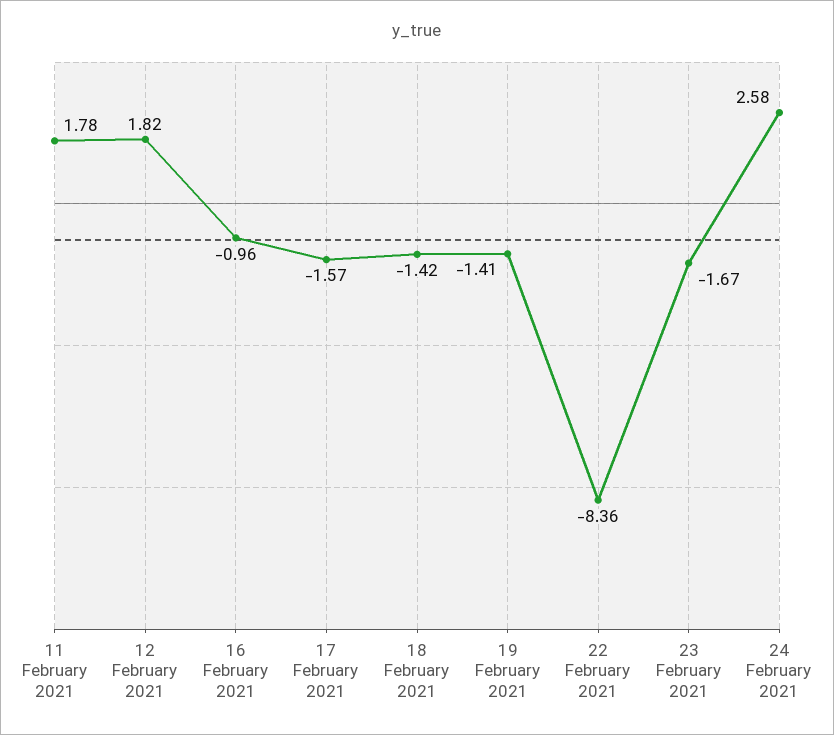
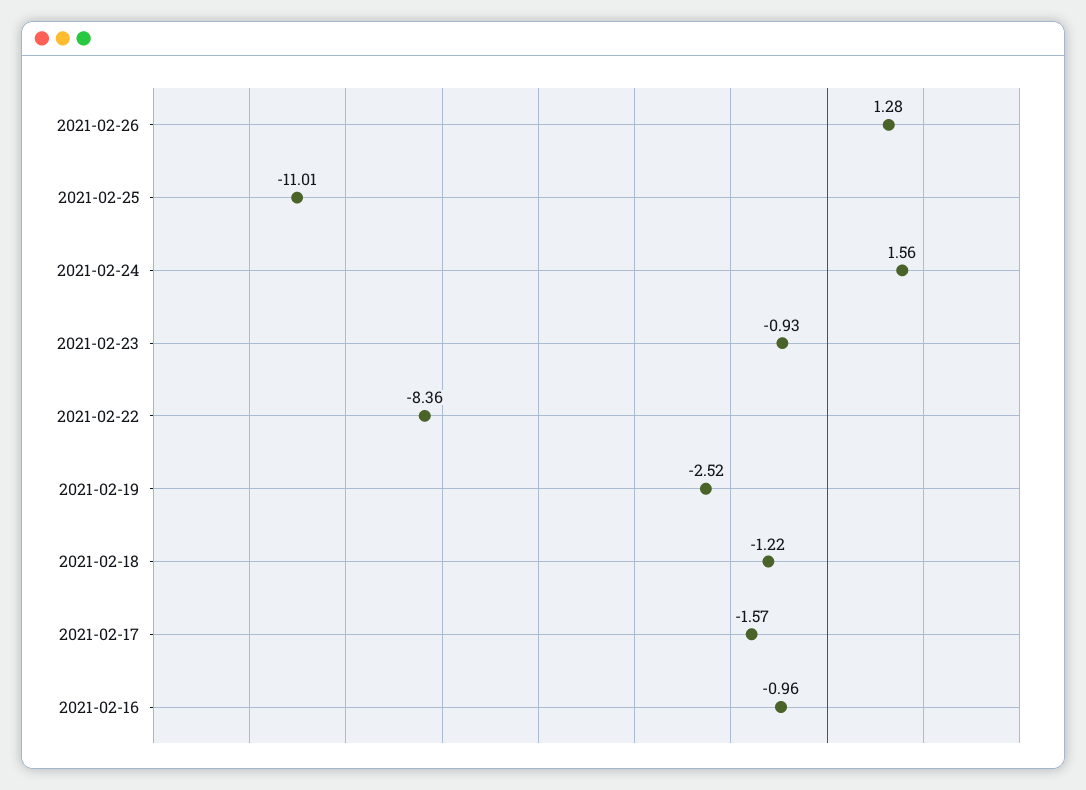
11 February 2021: 1.78 -> none
12 February 2021: 1.82 -> none
18 February 2021: -1.42 -> -1.22
19 February 2021: -1.41 -> -2.52
23 February 2021: -1.67 -> -0.93
24 February 2021: 2.58 -> 1.56
2021-02-26: none -> 1.28
2021-02-25: none -> -11.01

